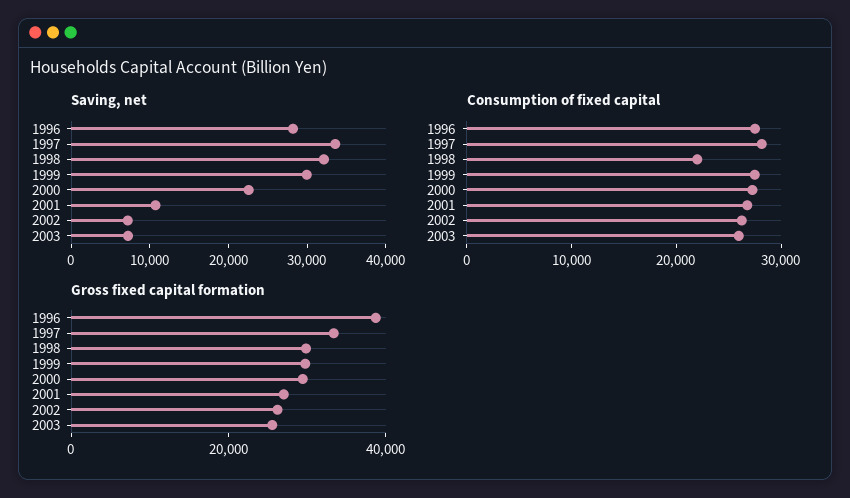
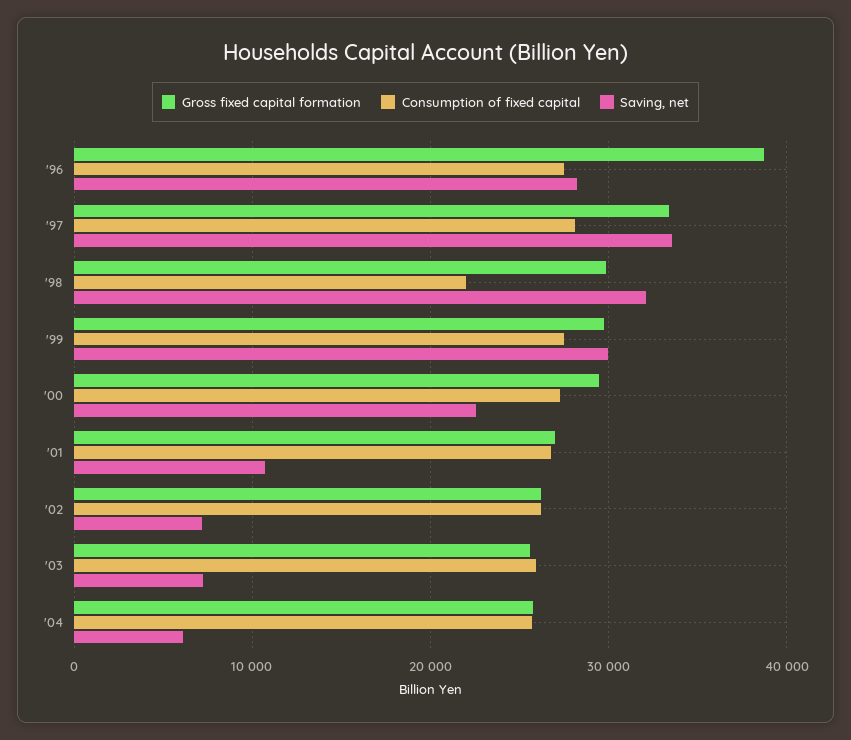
Gross fixed capital formation, '04: none -> 26000
Consumption of fixed capital, '04: none -> 26000
Saving, net, '04: none -> 6000

